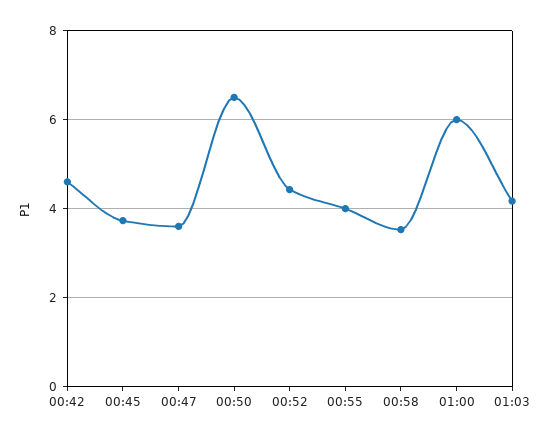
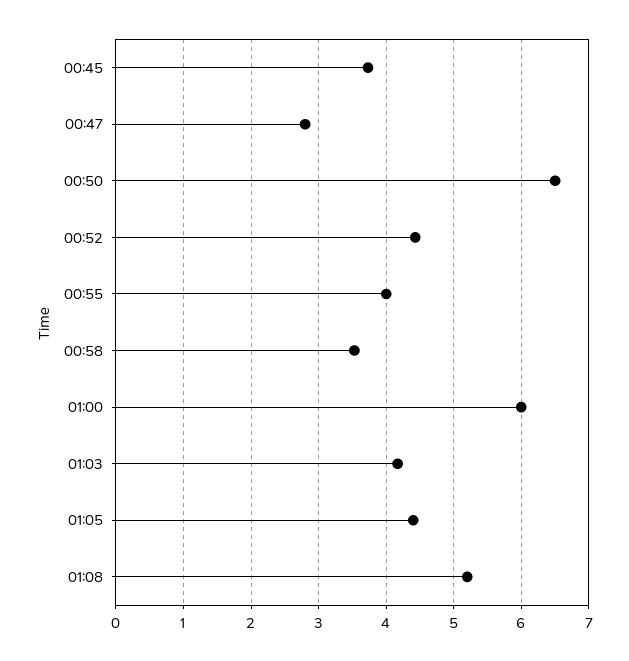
00:42: 4.6 -> none
00:47: 3.6 -> 2.8
01:05: none -> 4.4
01:08: none -> 5.2

